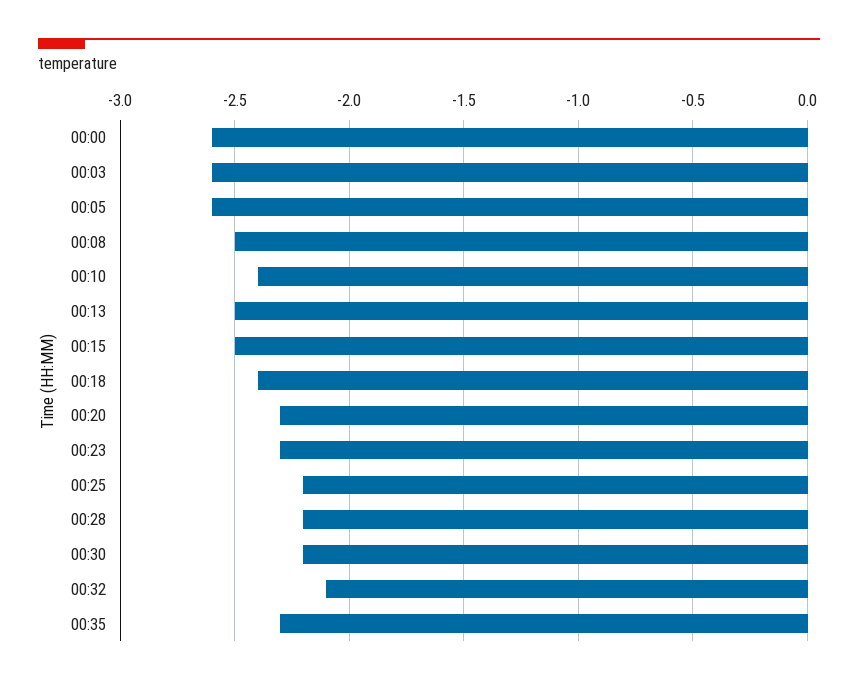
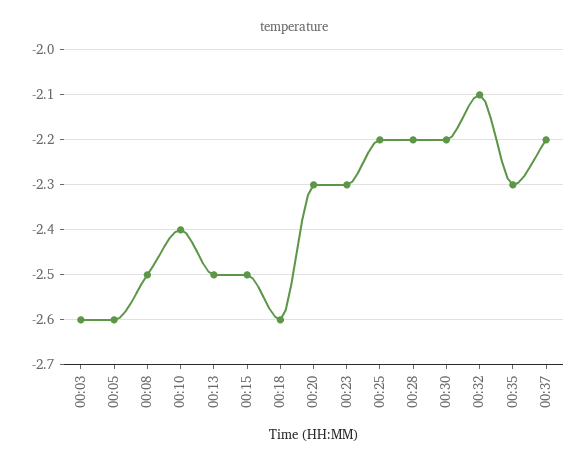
00:00: -2.6 -> none
00:18: -2.4 -> -2.6
00:37: none -> -2.2

